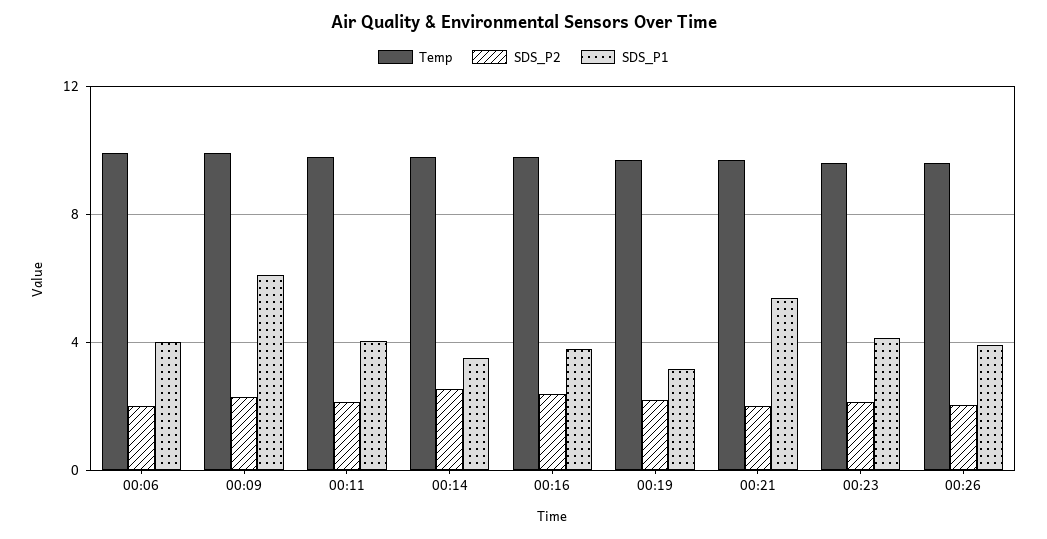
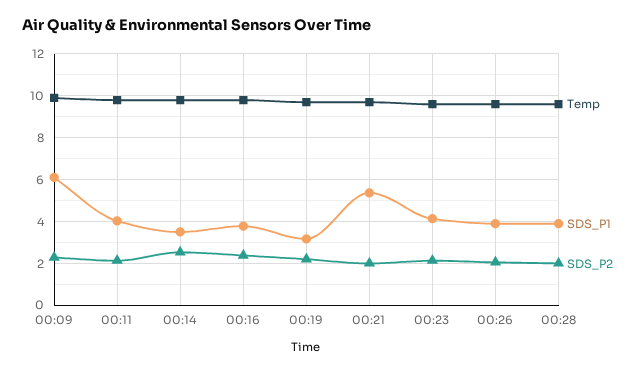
Temp, 00:06: 10 -> none
SDS_P2, 00:06: 2 -> none
SDS_P1, 00:06: 4 -> none
Temp, 00:28: none -> 9.5
SDS_P1, 00:28: none -> 4
SDS_P2, 00:28: none -> 2

